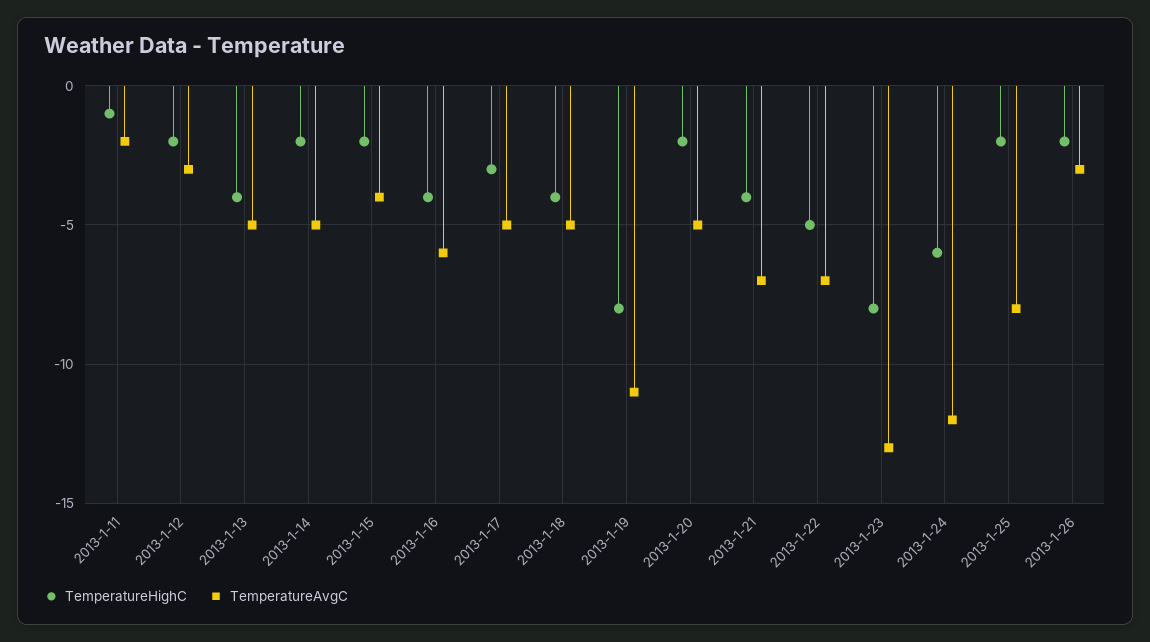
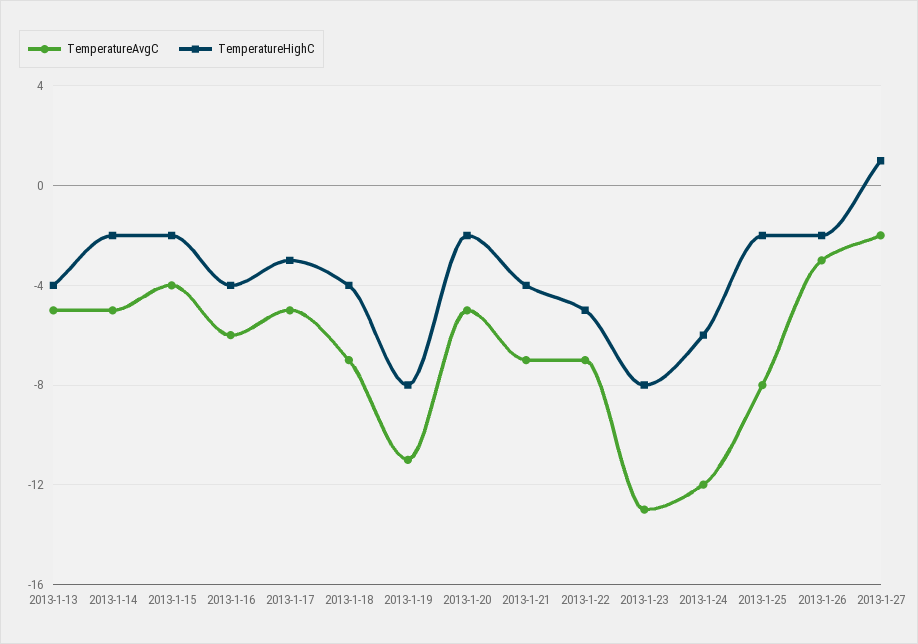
TemperatureHighC, 2013-1-11: -1 -> none
TemperatureAvgC, 2013-1-11: -2 -> none
TemperatureHighC, 2013-1-12: -2 -> none
TemperatureAvgC, 2013-1-12: -3 -> none
TemperatureAvgC, 2013-1-18: -5 -> -7
TemperatureAvgC, 2013-1-27: none -> -2
TemperatureHighC, 2013-1-27: none -> 1

